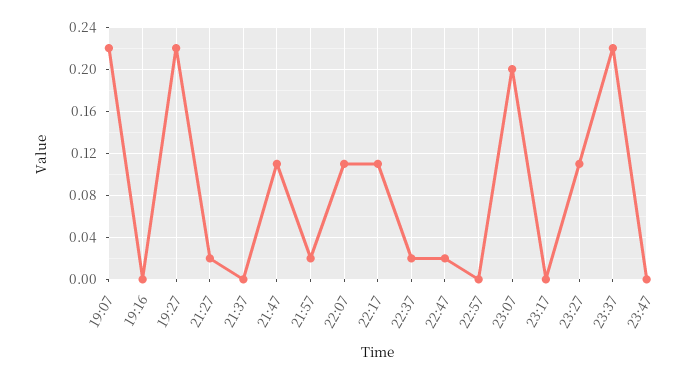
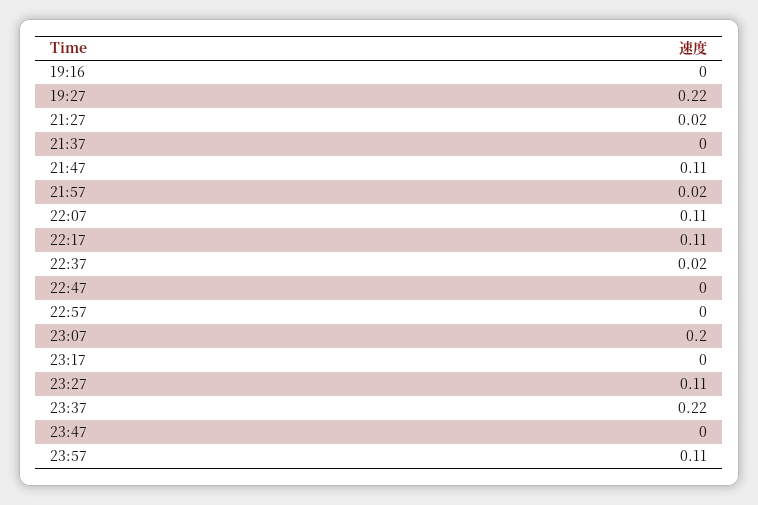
19:07: 0.22 -> none
22:47: 0.02 -> 0
23:57: none -> 0.11

